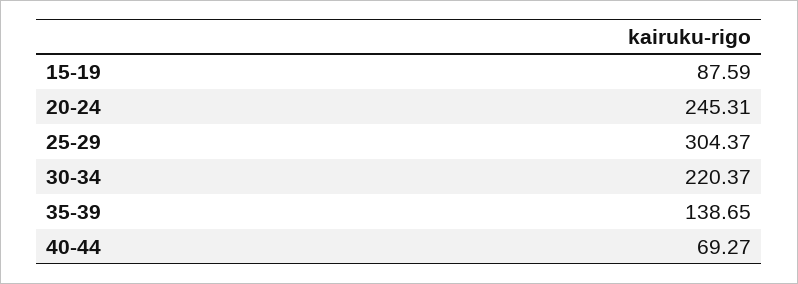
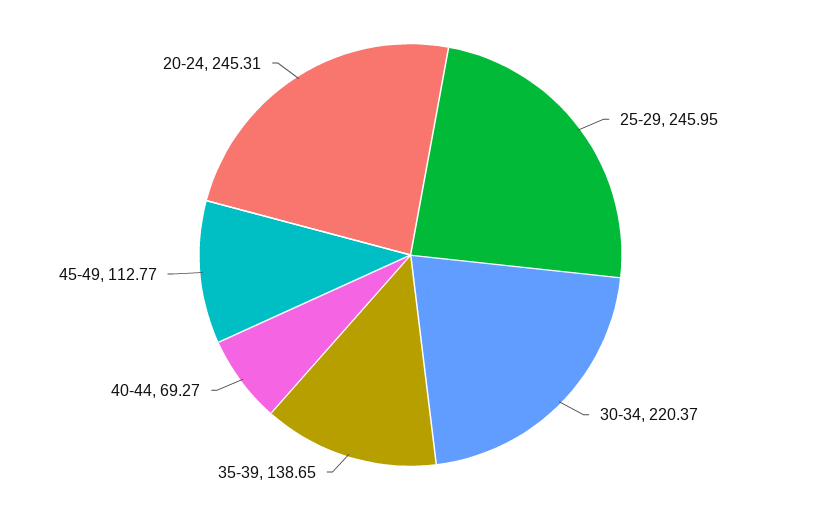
15-19: 87.59 -> none
25-29: 304.37 -> 245.95
45-49: none -> 112.77

